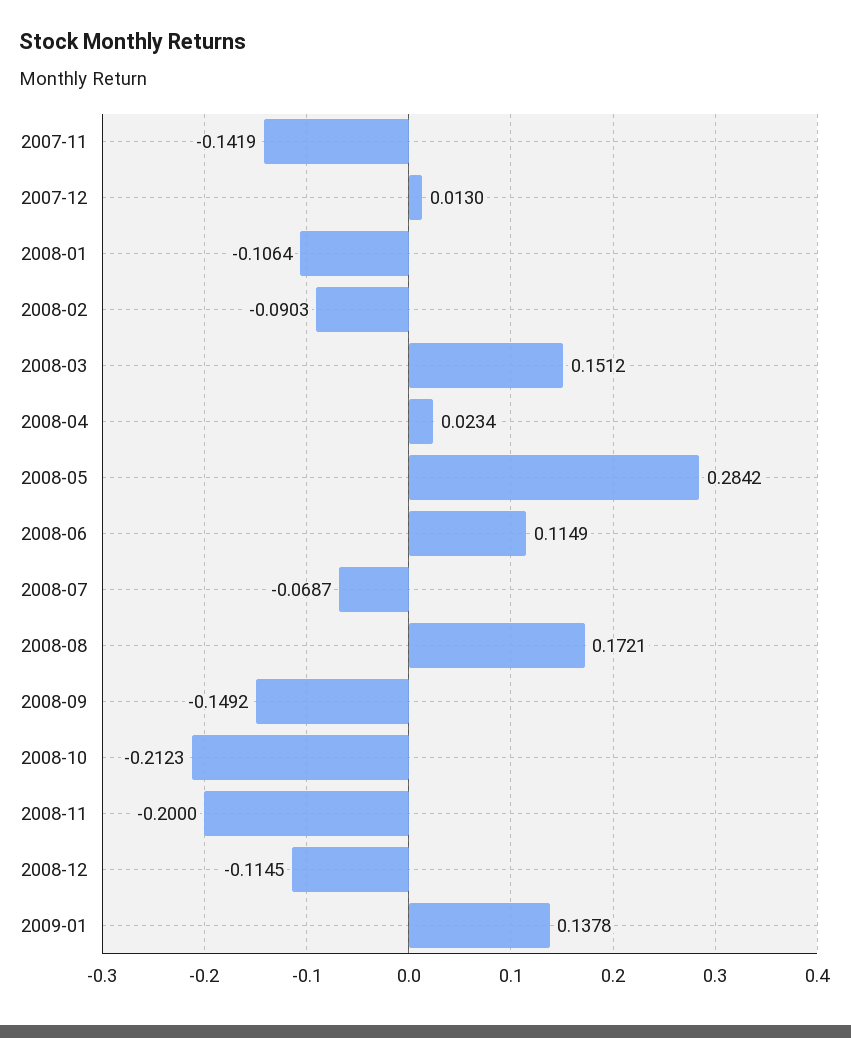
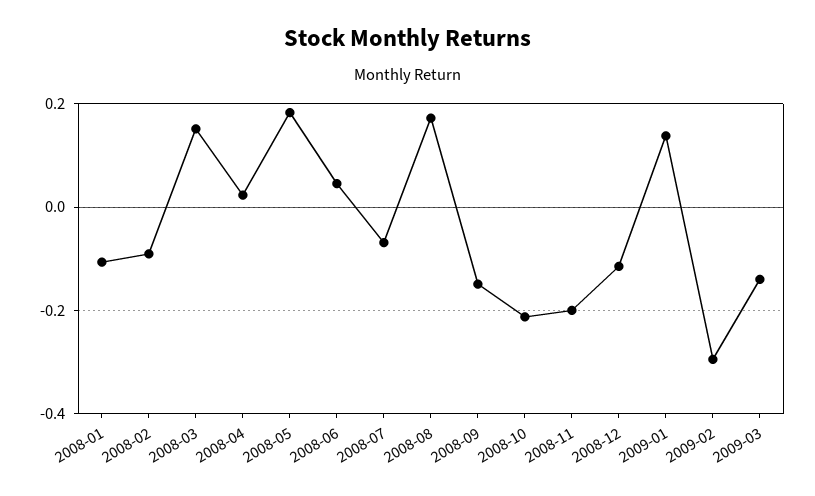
2007-11: -0.1419 -> none
2007-12: 0.013 -> none
2008-05: 0.2842 -> 0.18
2008-06: 0.1149 -> 0.04
2009-02: none -> -0.3
2009-03: none -> -0.14

